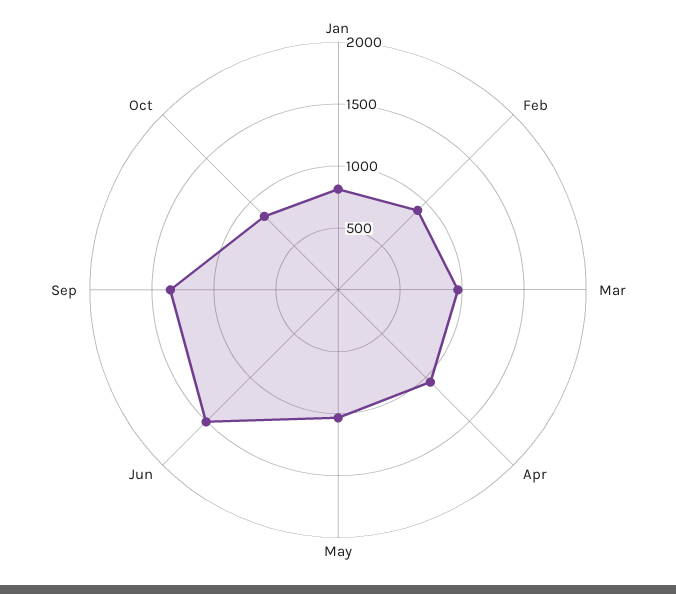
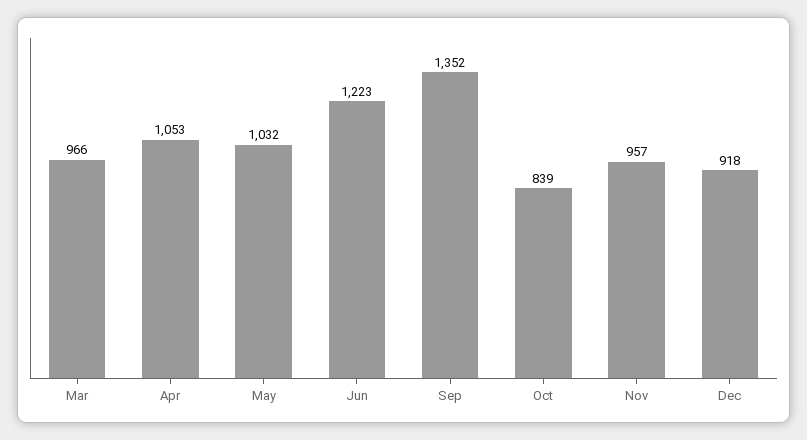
Jan: 800 -> none
Feb: 900 -> none
Jun: 1500 -> 1223
Nov: none -> 957
Dec: none -> 918

